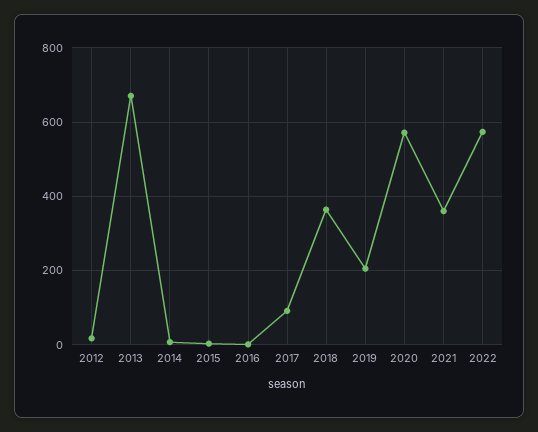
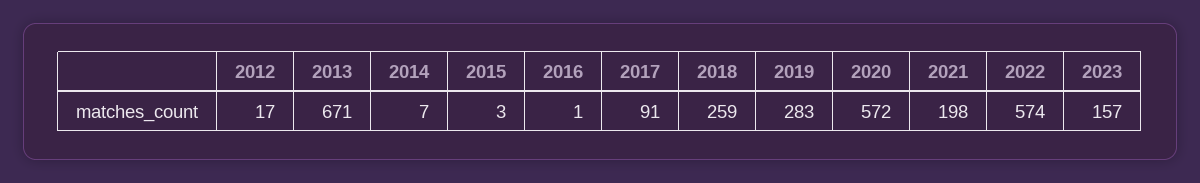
2018: 360 -> 259
2019: 200 -> 283
2021: 360 -> 198
2023: none -> 157

